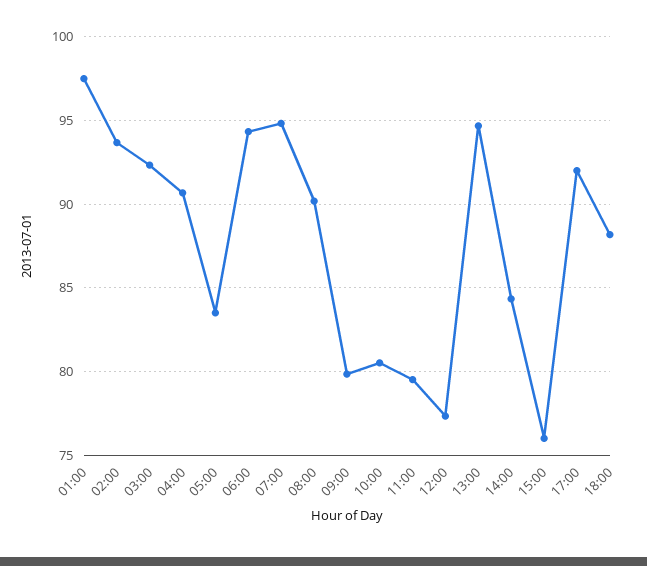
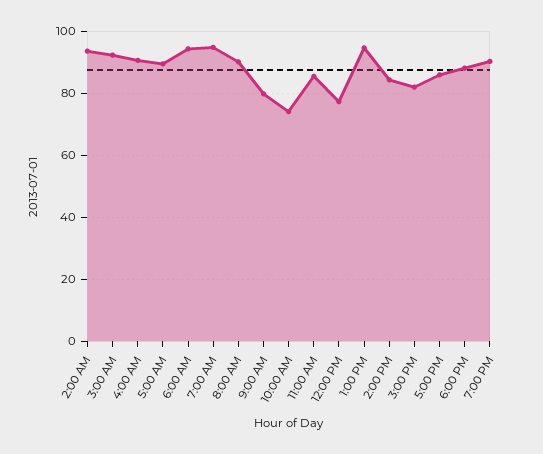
01:00: 97.5 -> none
05:00: 83.5 -> 90
10:00: 80.5 -> 74
11:00: 79.5 -> 86
15:00: 76 -> 82
17:00: 92 -> 86
7:00 PM: none -> 90

